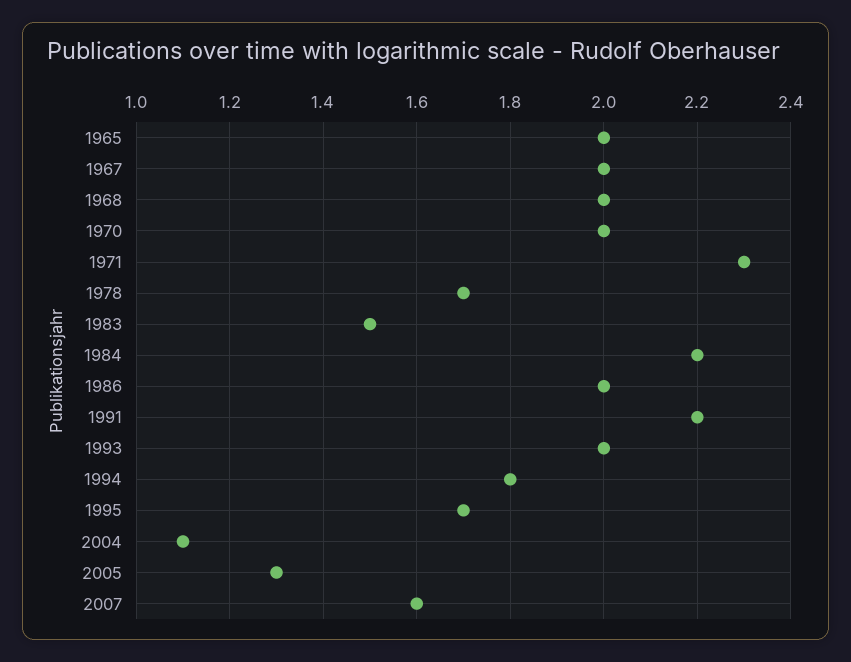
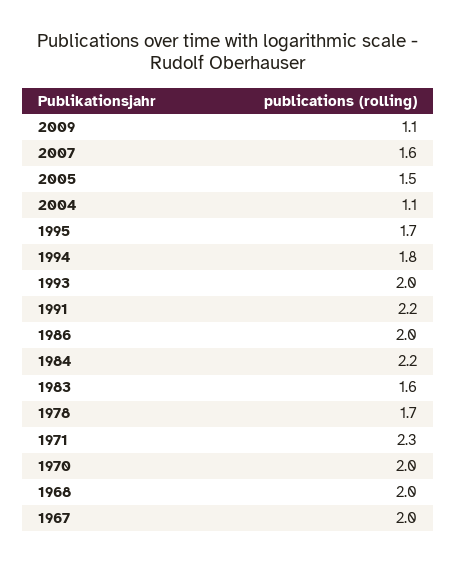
1965: 2 -> none
1983: 1.5 -> 1.6
2005: 1.3 -> 1.5
2009: none -> 1.1

